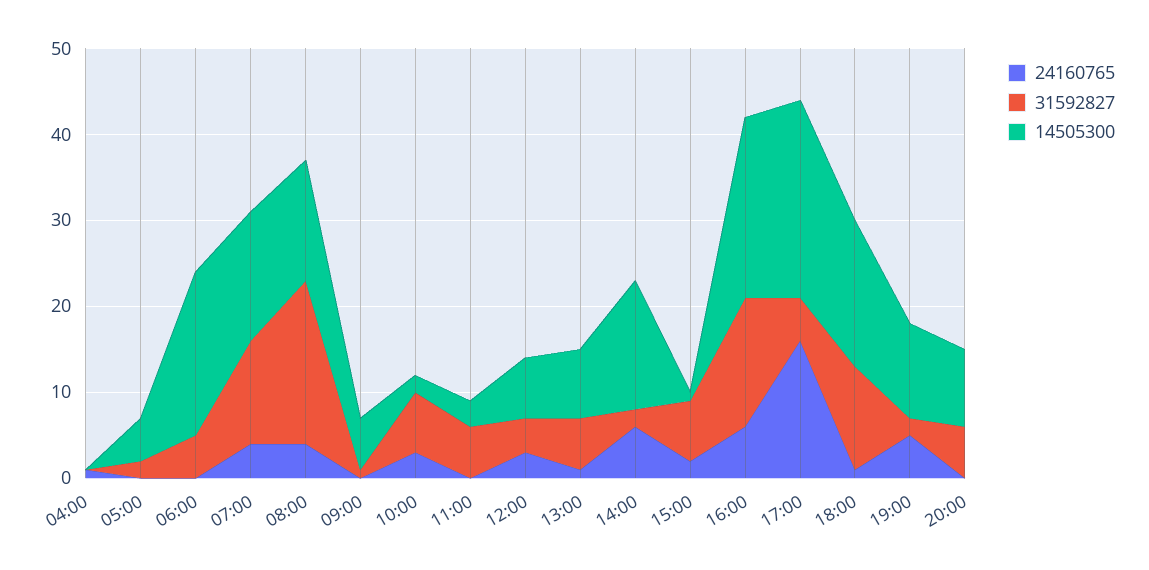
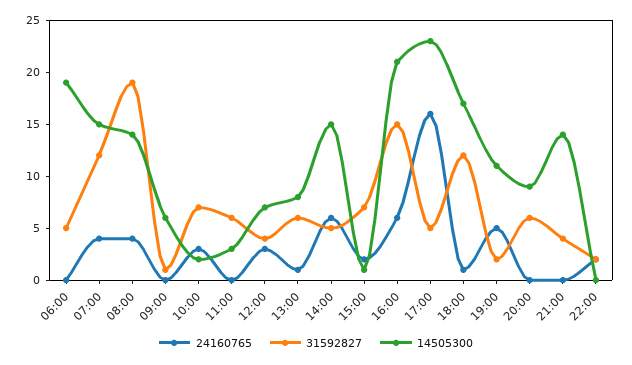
24160765, 04:00: 1 -> none
31592827, 04:00: 0 -> none
14505300, 04:00: 0 -> none
24160765, 05:00: 0 -> none
31592827, 05:00: 2 -> none
14505300, 05:00: 5 -> none
31592827, 14:00: 2 -> 5
24160765, 21:00: none -> 0
31592827, 21:00: none -> 4
14505300, 21:00: none -> 14
24160765, 22:00: none -> 2
31592827, 22:00: none -> 2
14505300, 22:00: none -> 0

